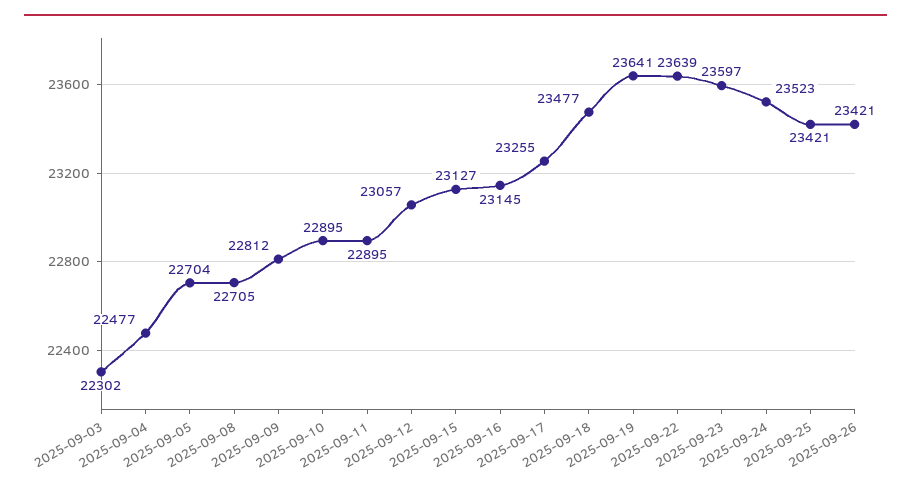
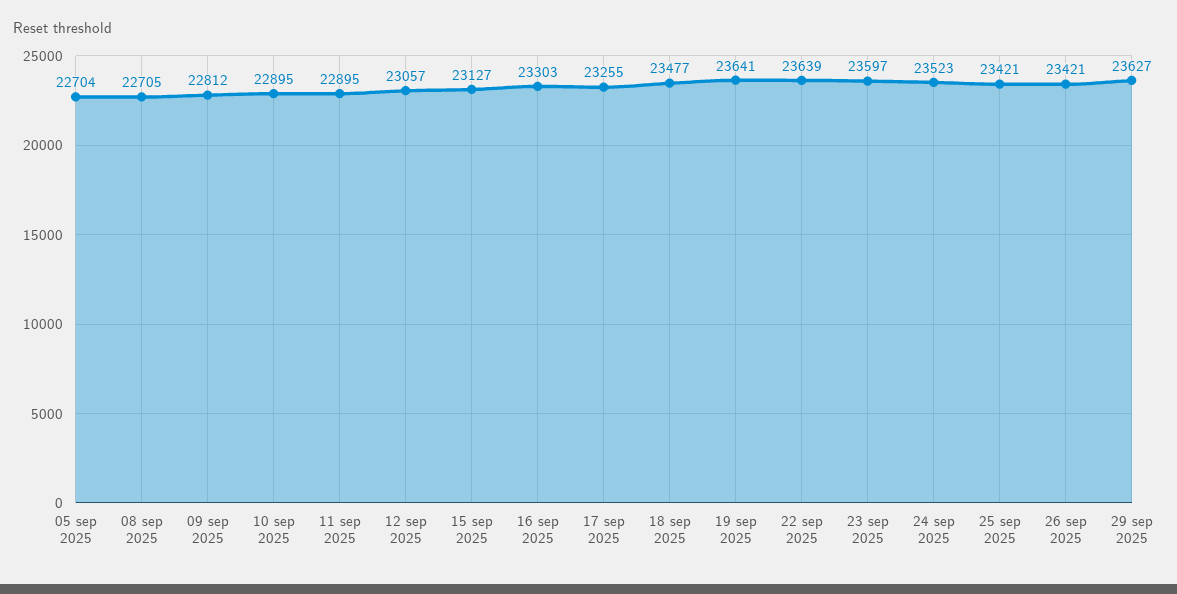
2025-09-03: 22302 -> none
2025-09-04: 22477 -> none
2025-09-16: 23145 -> 23303
29 sep 2025: none -> 23627

